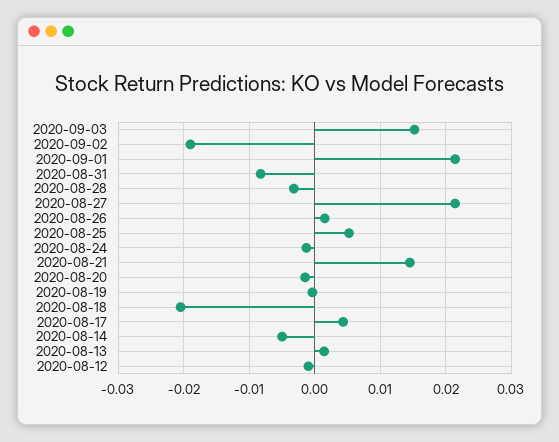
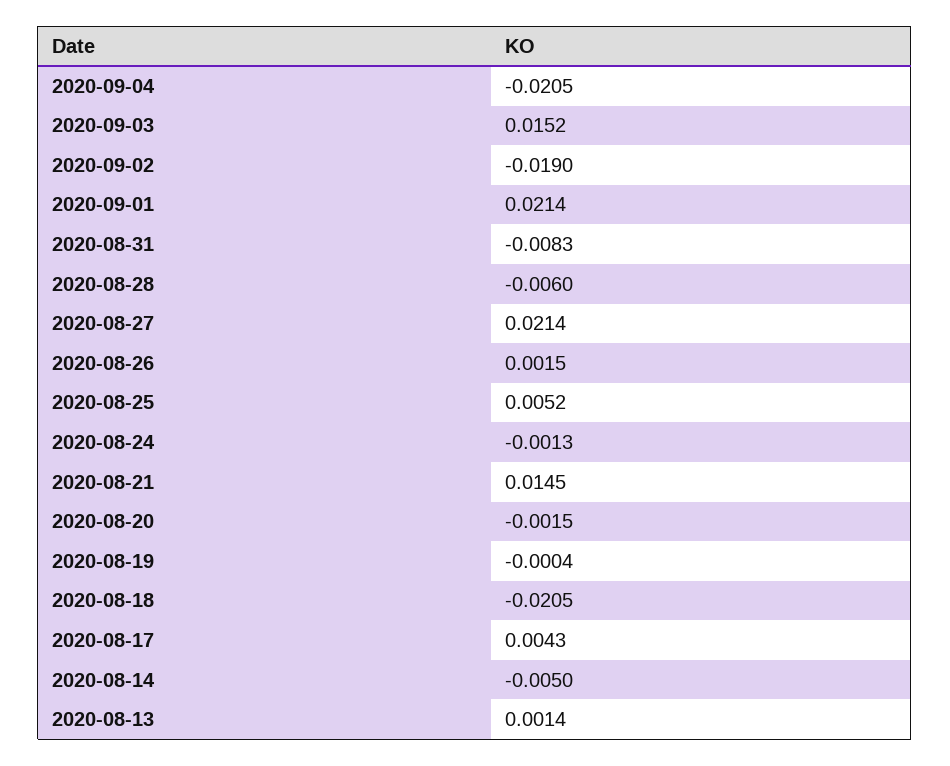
2020-08-28: -0.003 -> -0.006
2020-08-12: -0.001 -> none
2020-09-04: none -> -0.0205

